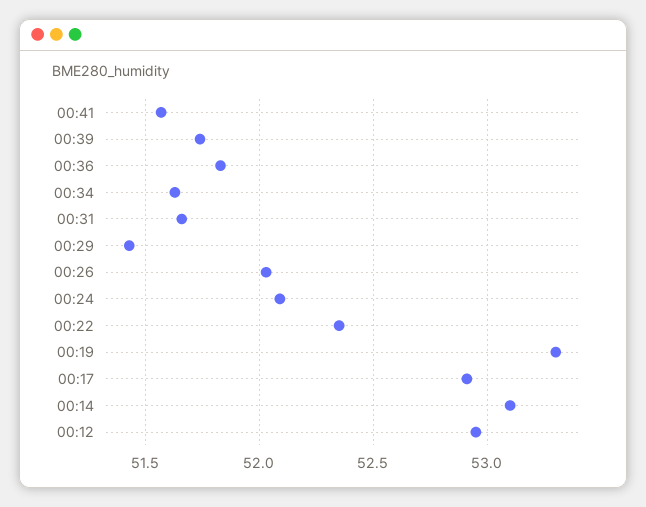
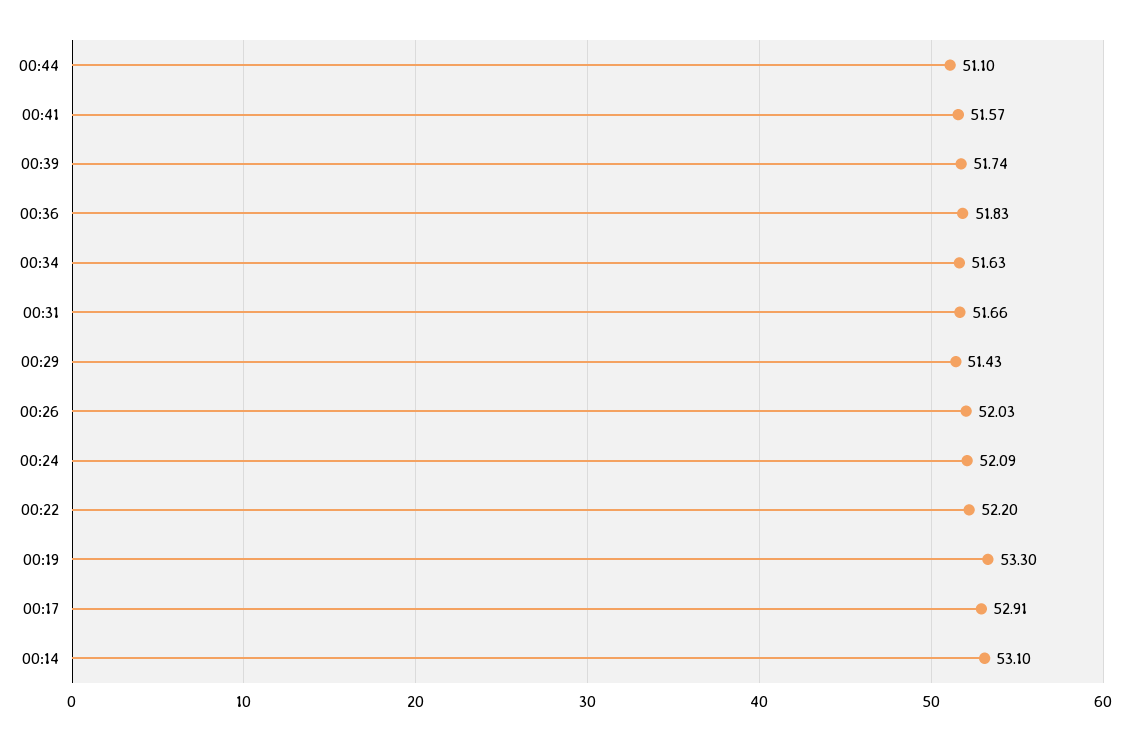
00:22: 52.35 -> 52.2
00:12: 52.95 -> none
00:44: none -> 51.1

